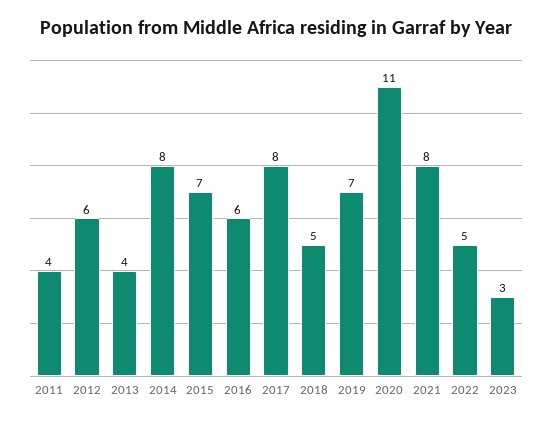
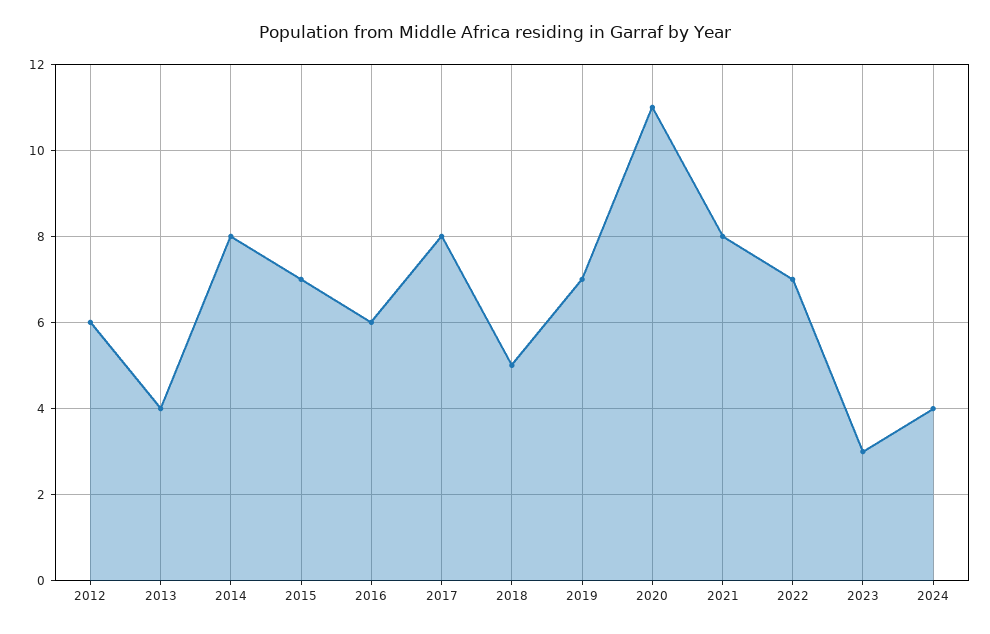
2011: 4 -> none
2022: 5 -> 7
2024: none -> 4

